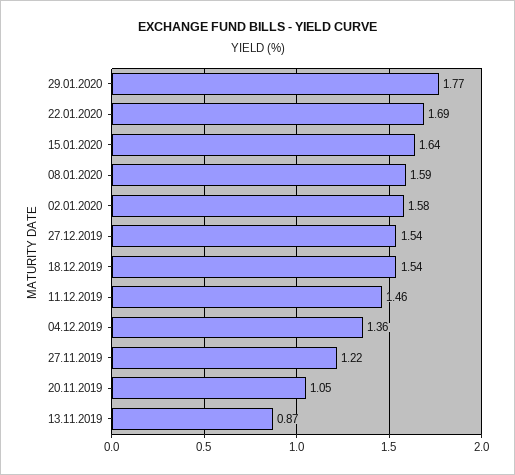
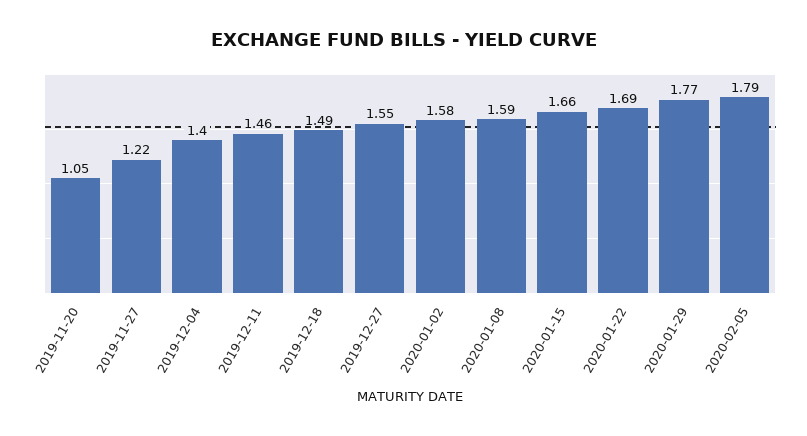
15.01.2020: 1.64 -> 1.66
27.12.2019: 1.54 -> 1.55
18.12.2019: 1.54 -> 1.49
04.12.2019: 1.36 -> 1.4
13.11.2019: 0.87 -> none
2020-02-05: none -> 1.79

